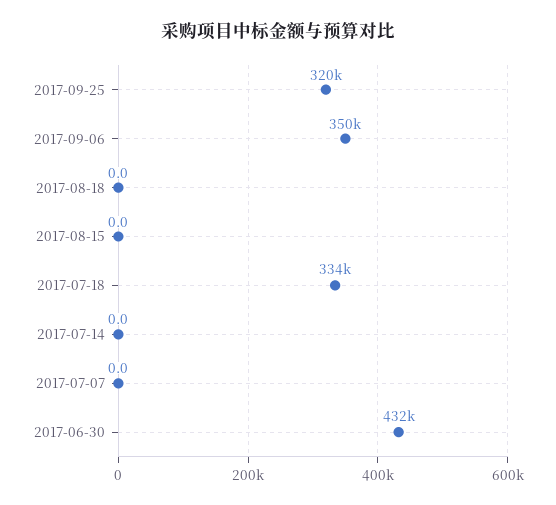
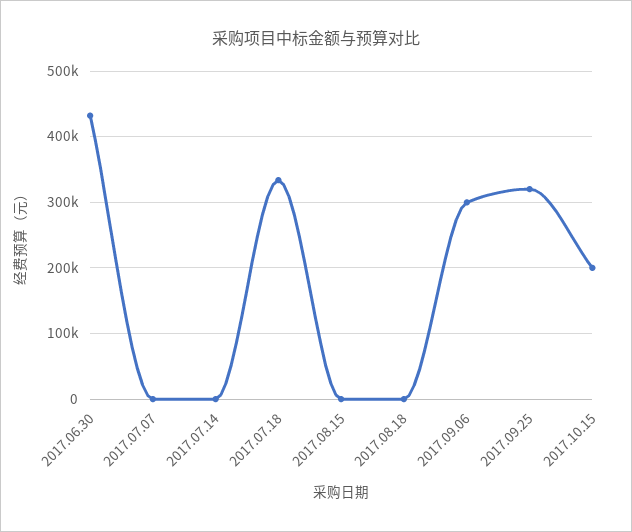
2017-09-06: 350000 -> 300000
2017.10.15: none -> 200000

